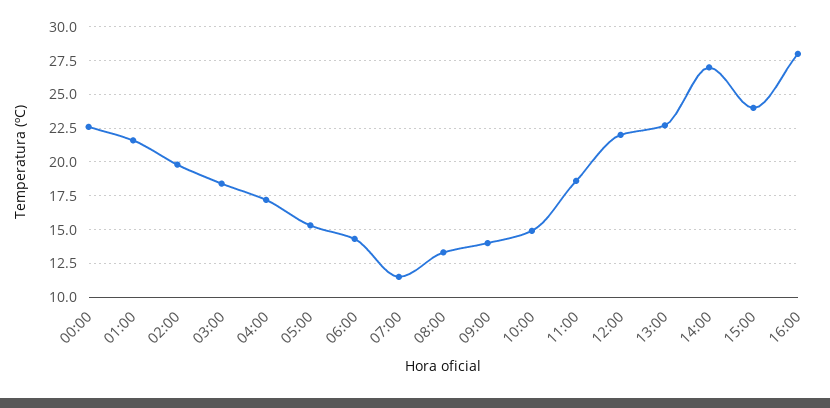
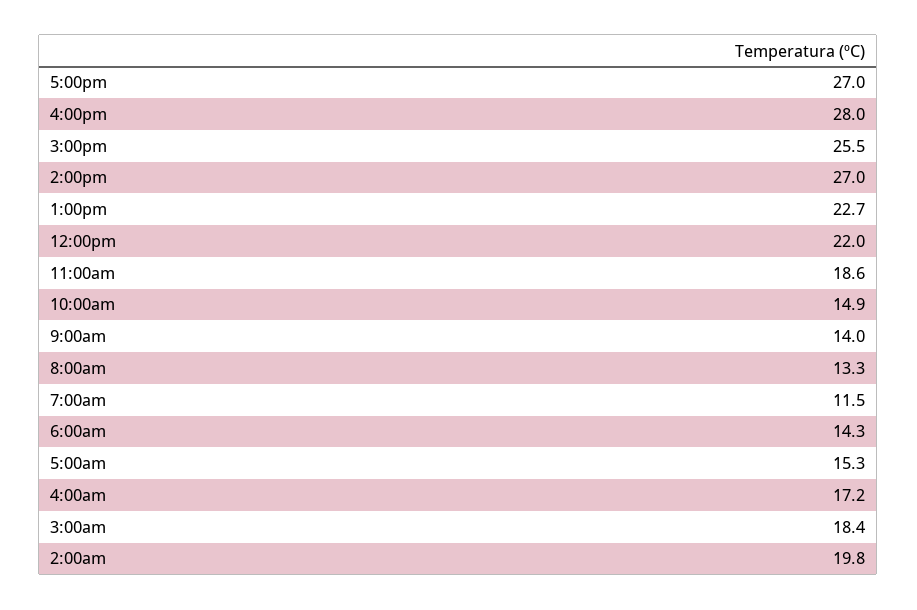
00:00: 22.5 -> none
01:00: 21.5 -> none
15:00: 24 -> 25.5
5:00pm: none -> 27

